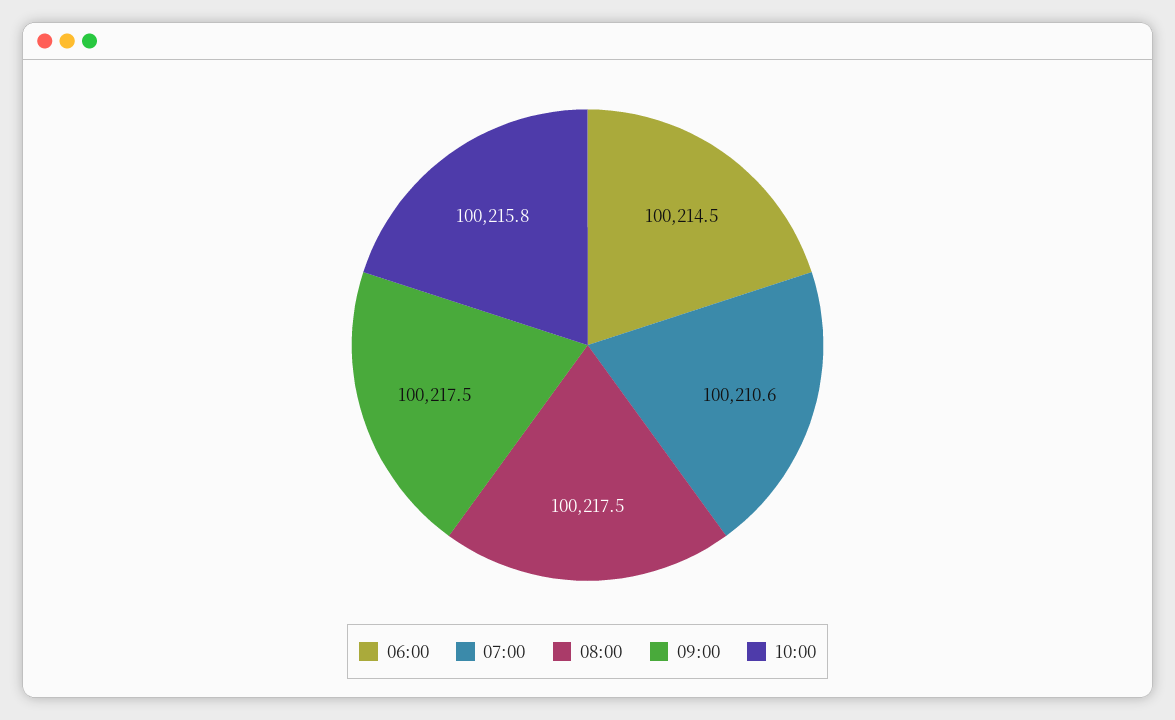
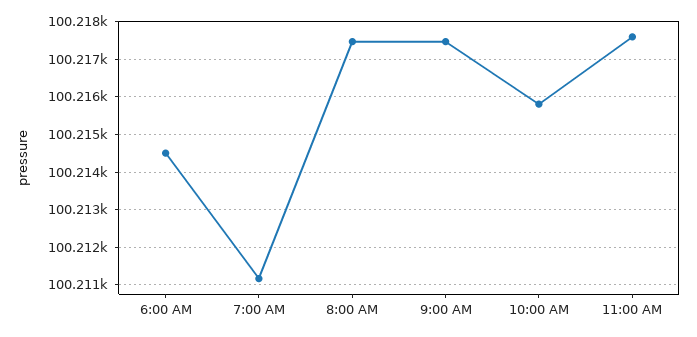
07:00: 100210.6 -> 100211.2
11:00 AM: none -> 100217.6

